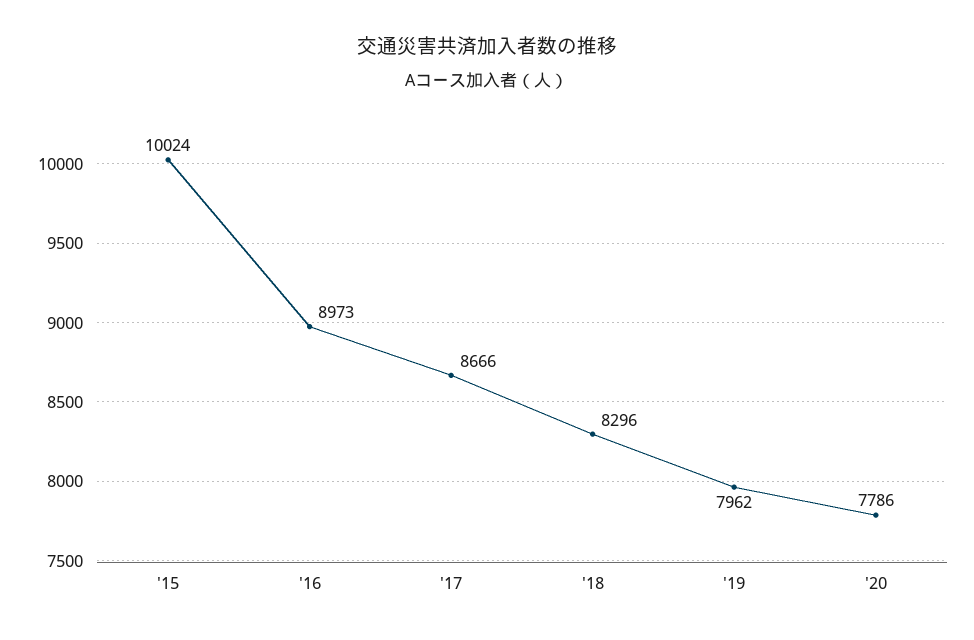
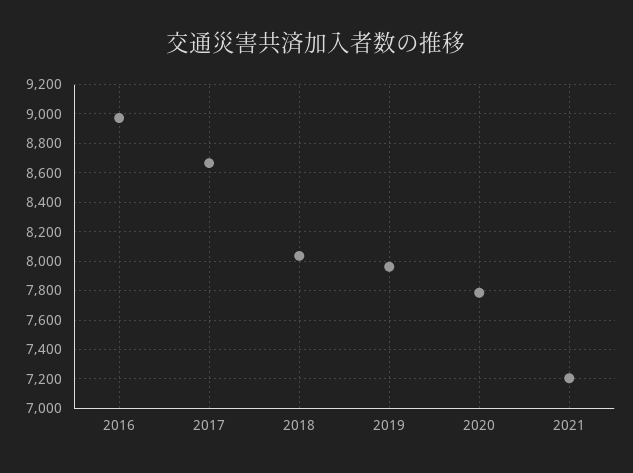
'15: 10024 -> none
'18: 8296 -> 8050
2021: none -> 7200

